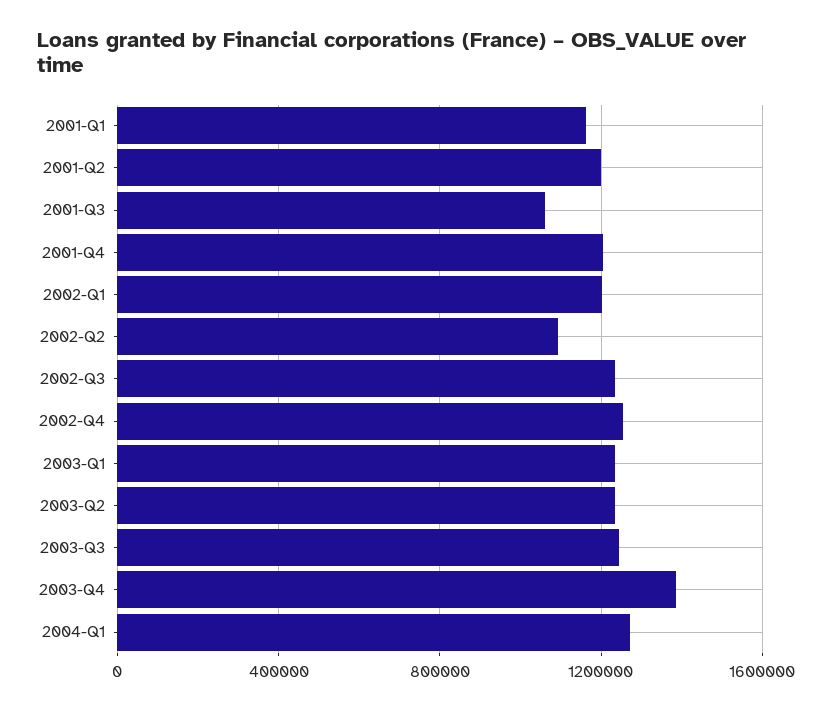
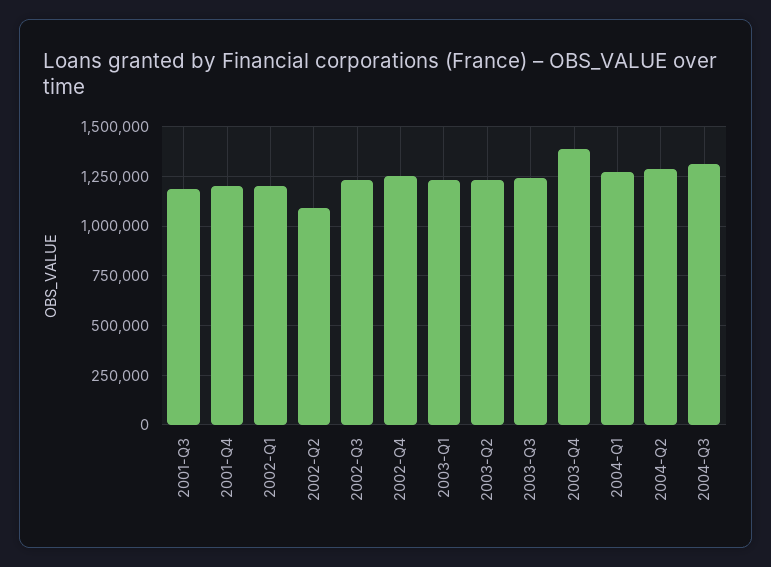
2001-Q1: 1150000 -> none
2001-Q2: 1200000 -> none
2001-Q3: 1050000 -> 1200000
2004-Q2: none -> 1300000
2004-Q3: none -> 1300000

